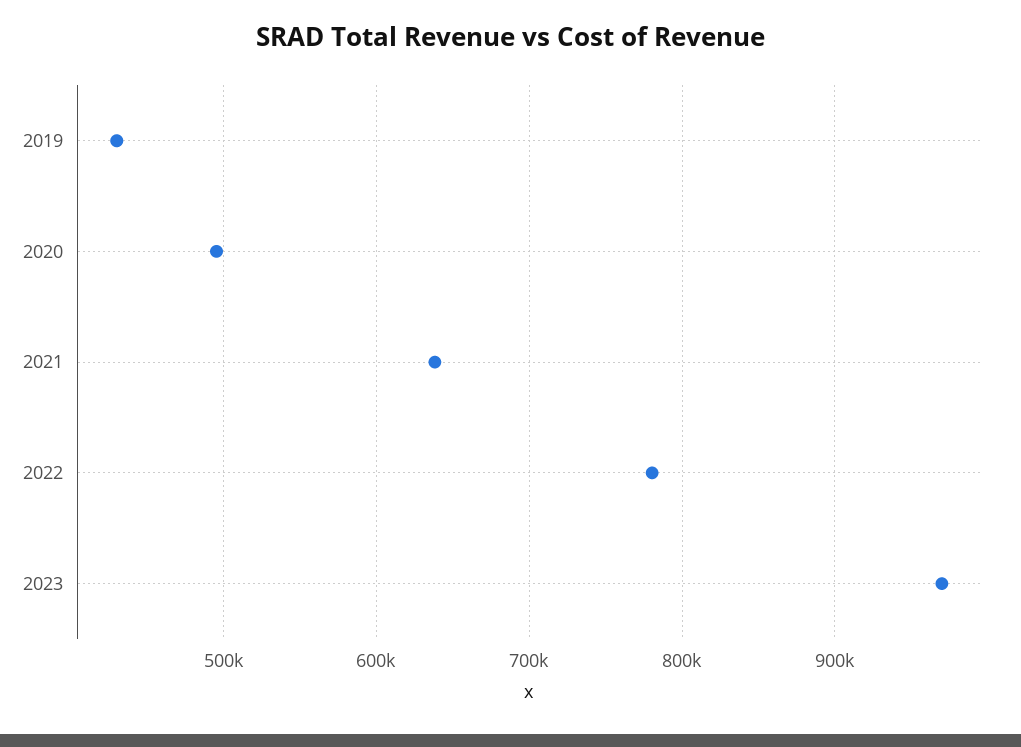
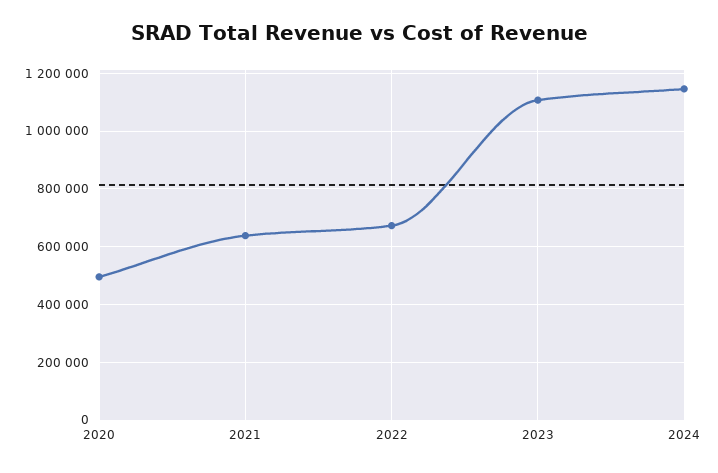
2019: 430000 -> none
2022: 780000 -> 675000
2023: 970000 -> 1100000
2024: none -> 1150000

